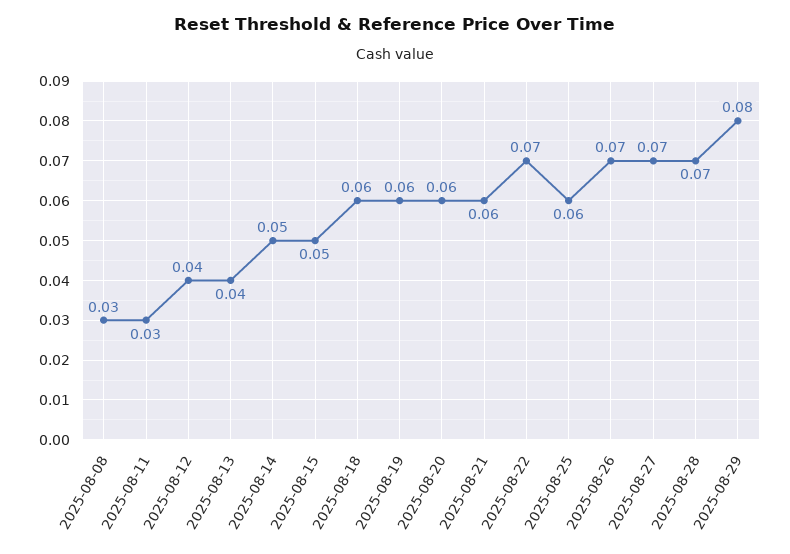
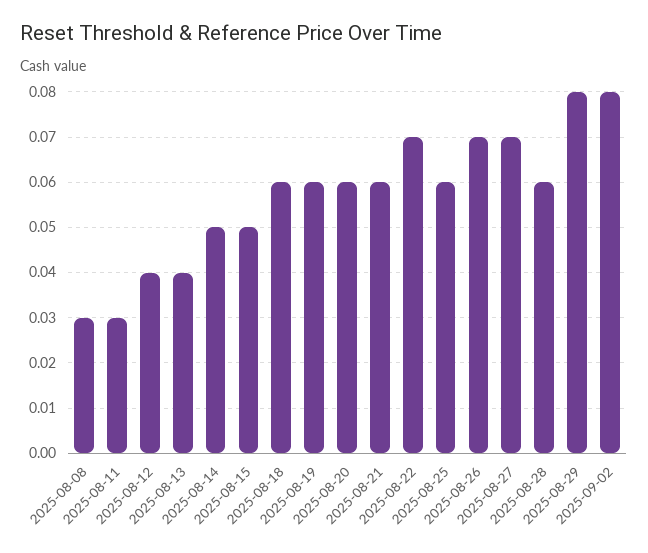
2025-08-28: 0.07 -> 0.06
2025-09-02: none -> 0.08

